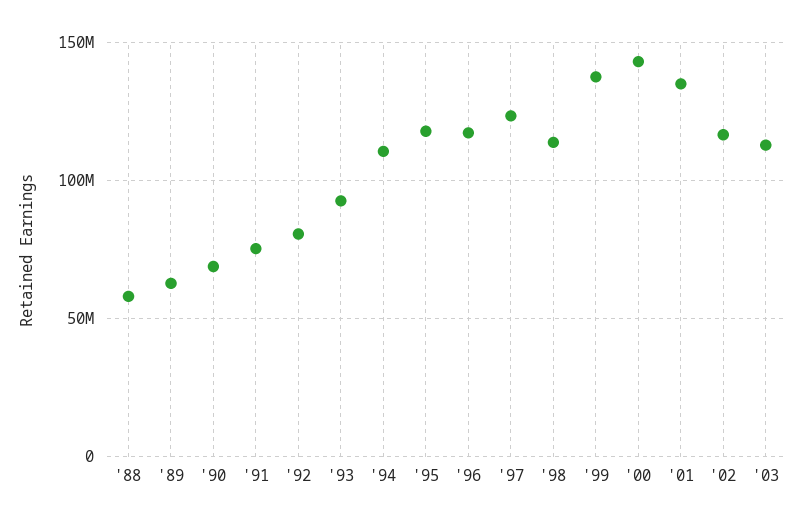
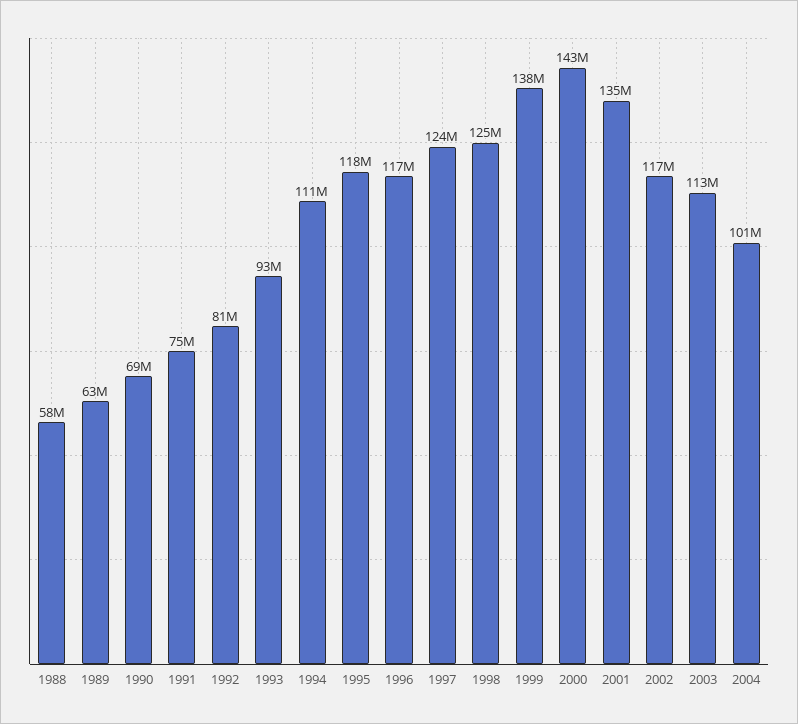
'98: 115000000 -> 125000000
2004: none -> 101000000

